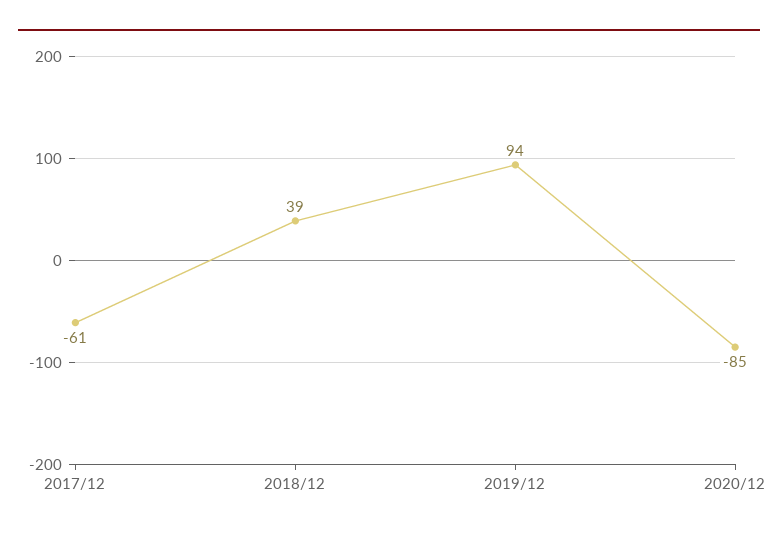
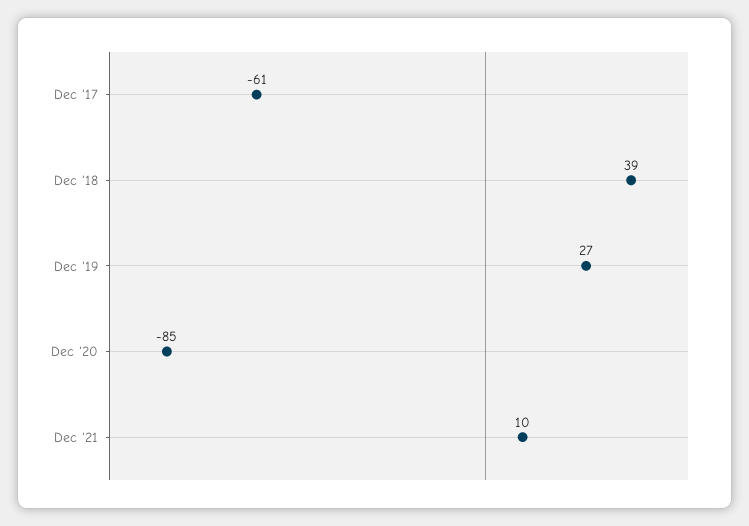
2019/12: 94 -> 27
Dec '21: none -> 10

